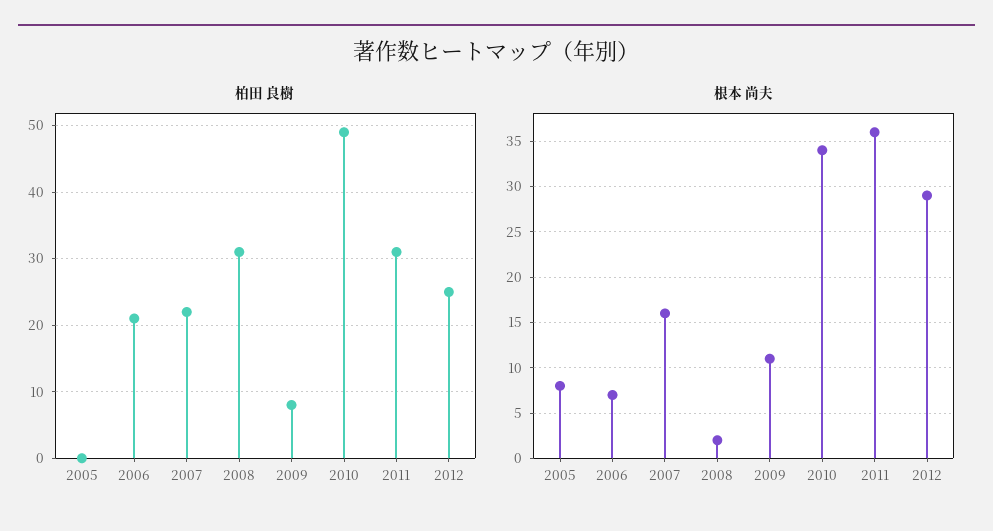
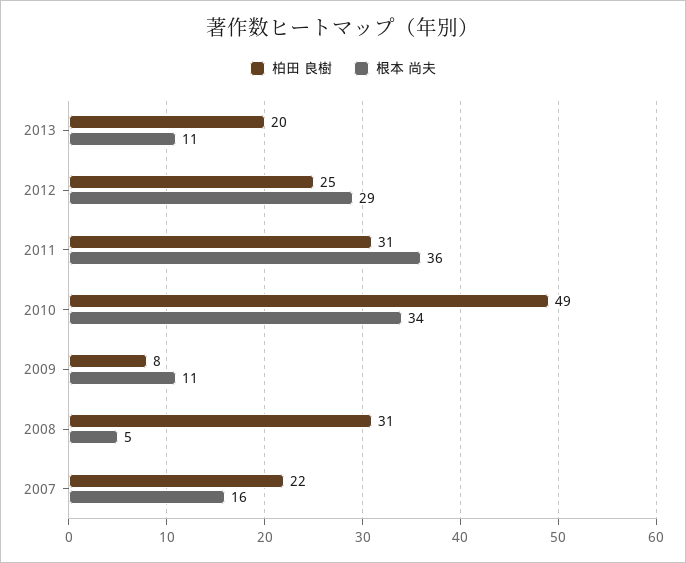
柏田 良樹, 2005: 0 -> none
柏田 良樹, 2006: 21 -> none
根本 尚夫, 2005: 8 -> none
根本 尚夫, 2006: 7 -> none
根本 尚夫, 2008: 2 -> 5
柏田 良樹, 2013: none -> 20
根本 尚夫, 2013: none -> 11

